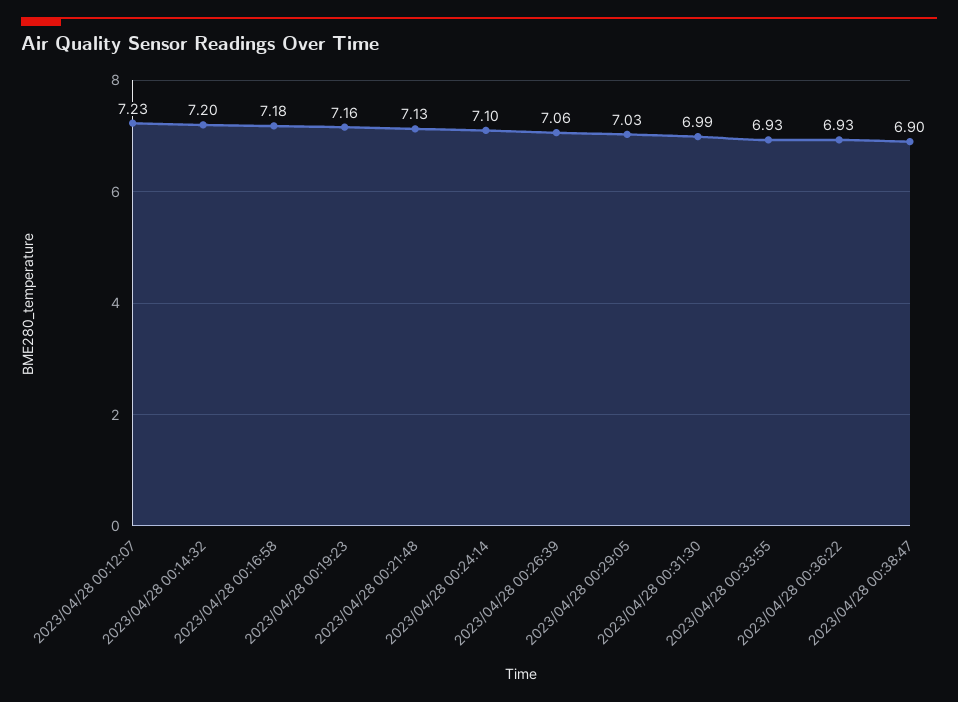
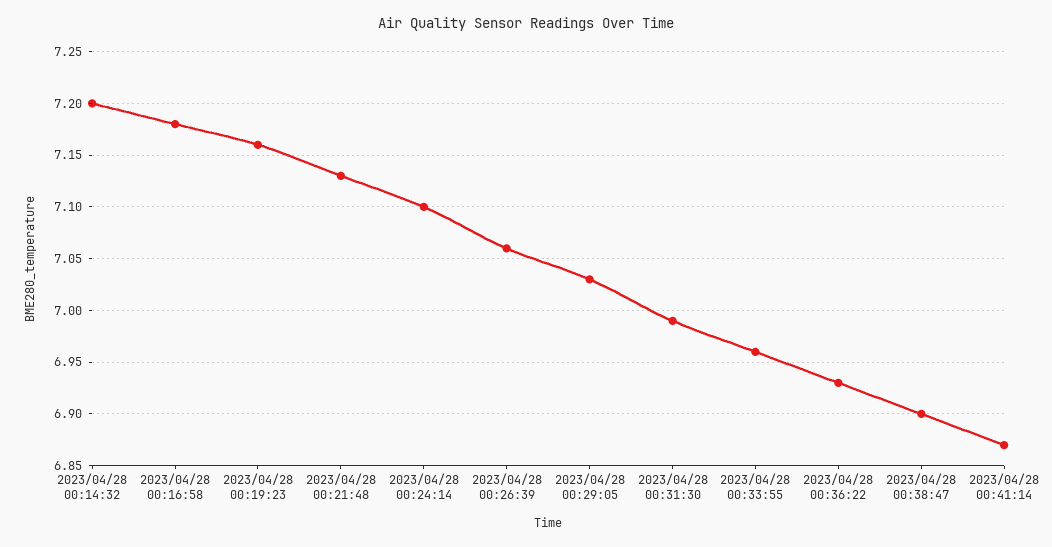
2023/04/28 00:12:07: 7.23 -> none
2023/04/28 00:33:55: 6.93 -> 6.96
2023/04/28 00:41:14: none -> 6.87

